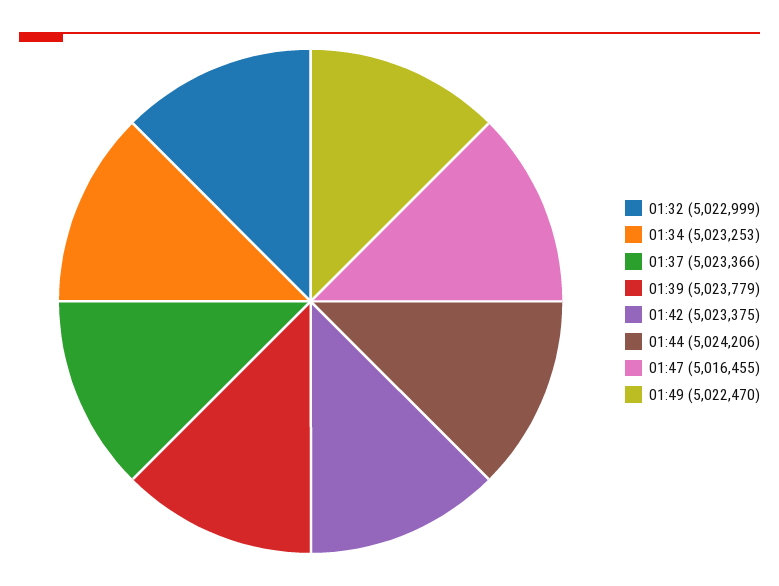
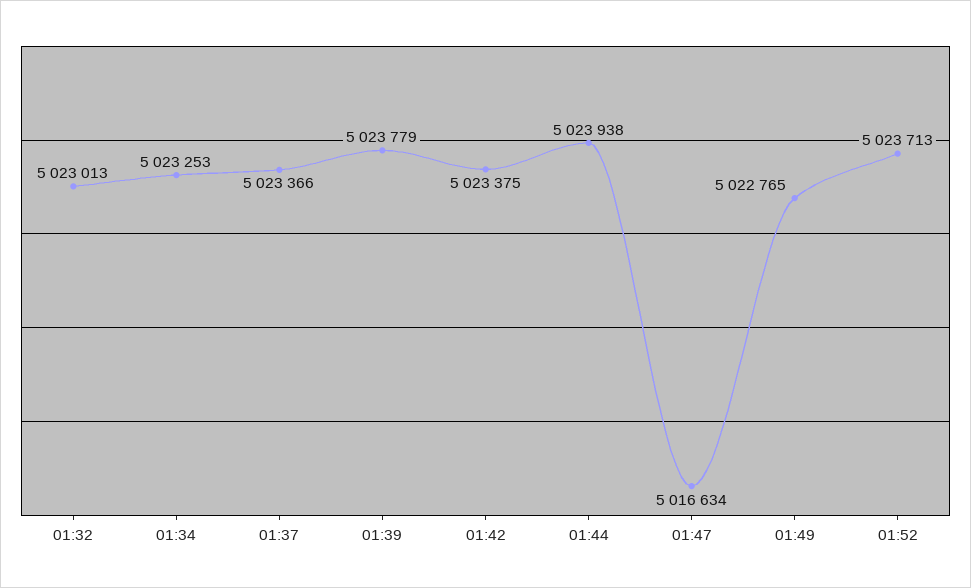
01:32: 5022999 -> 5023013
01:44: 5024206 -> 5023938
01:47: 5016455 -> 5016634
01:49: 5022470 -> 5022765
01:52: none -> 5023713

